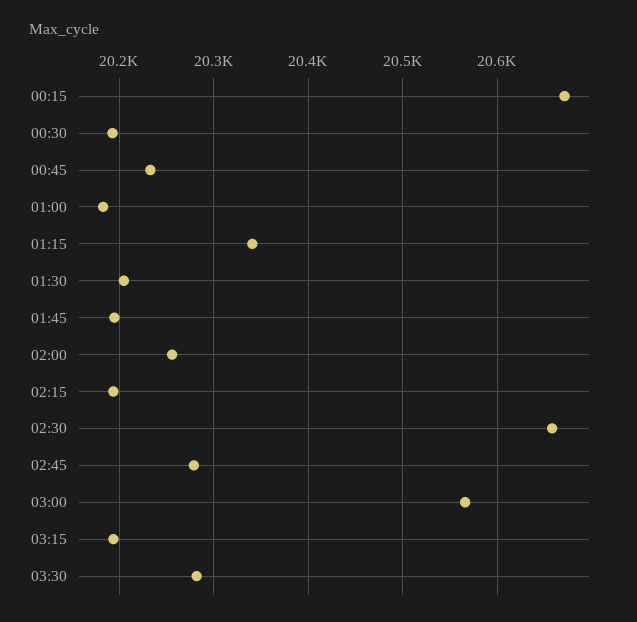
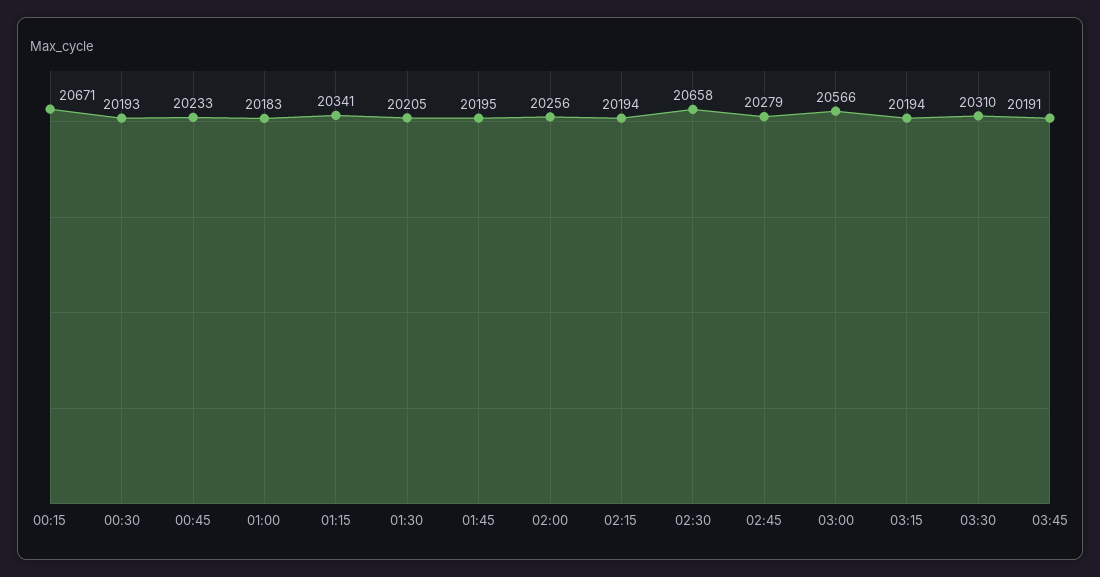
03:30: 20280 -> 20310
03:45: none -> 20191

